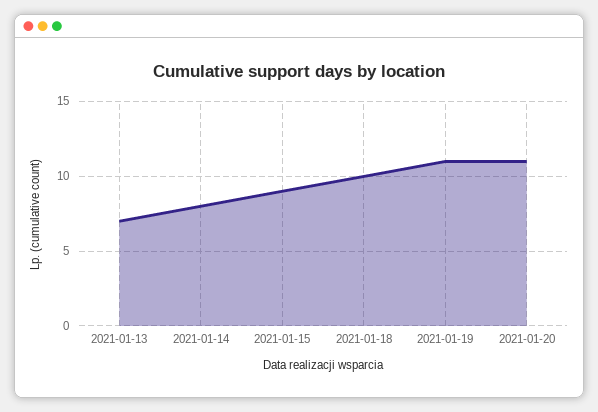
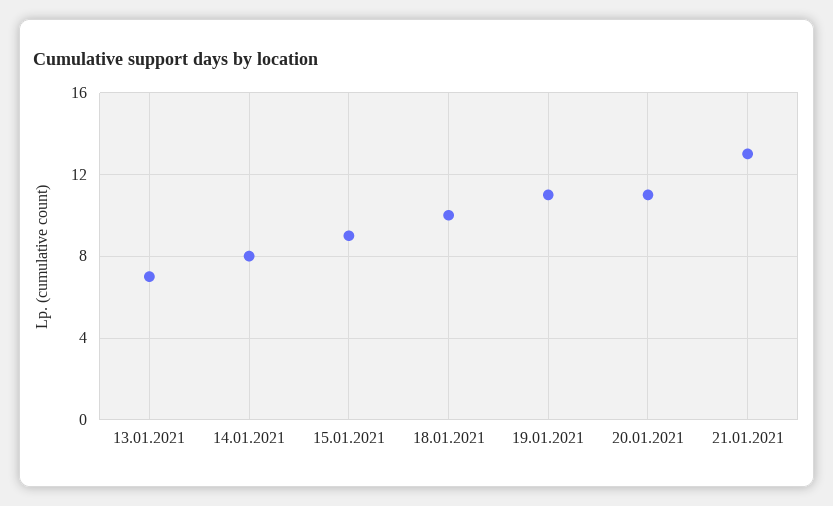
21.01.2021: none -> 13

